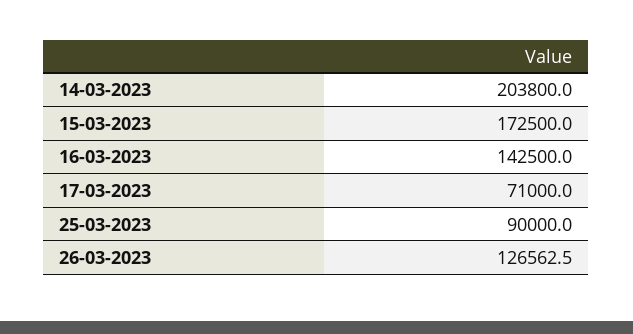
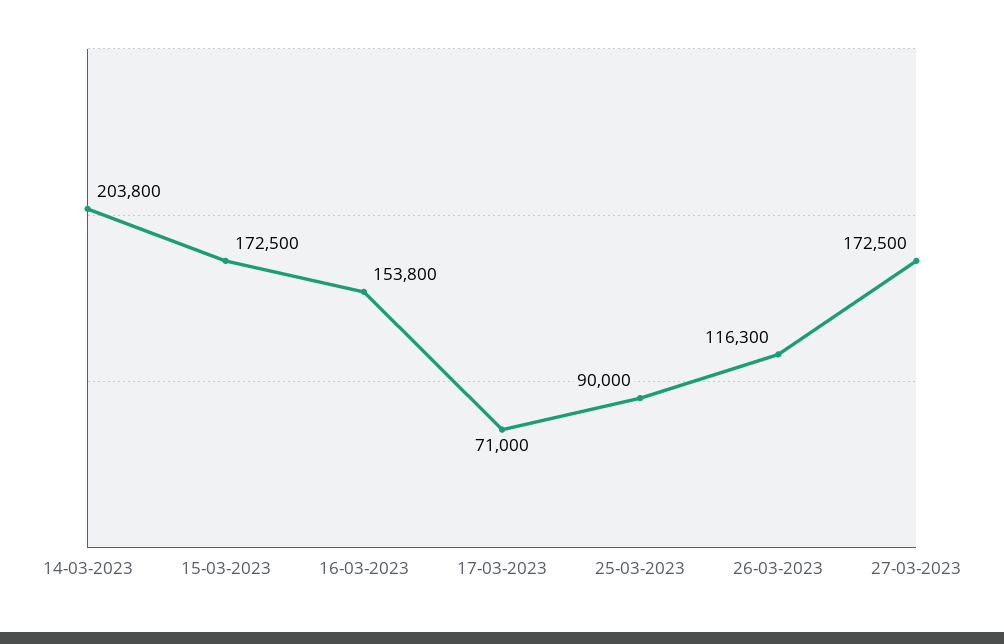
16-03-2023: 142500 -> 153800
26-03-2023: 126562.5 -> 116300
27-03-2023: none -> 172500

